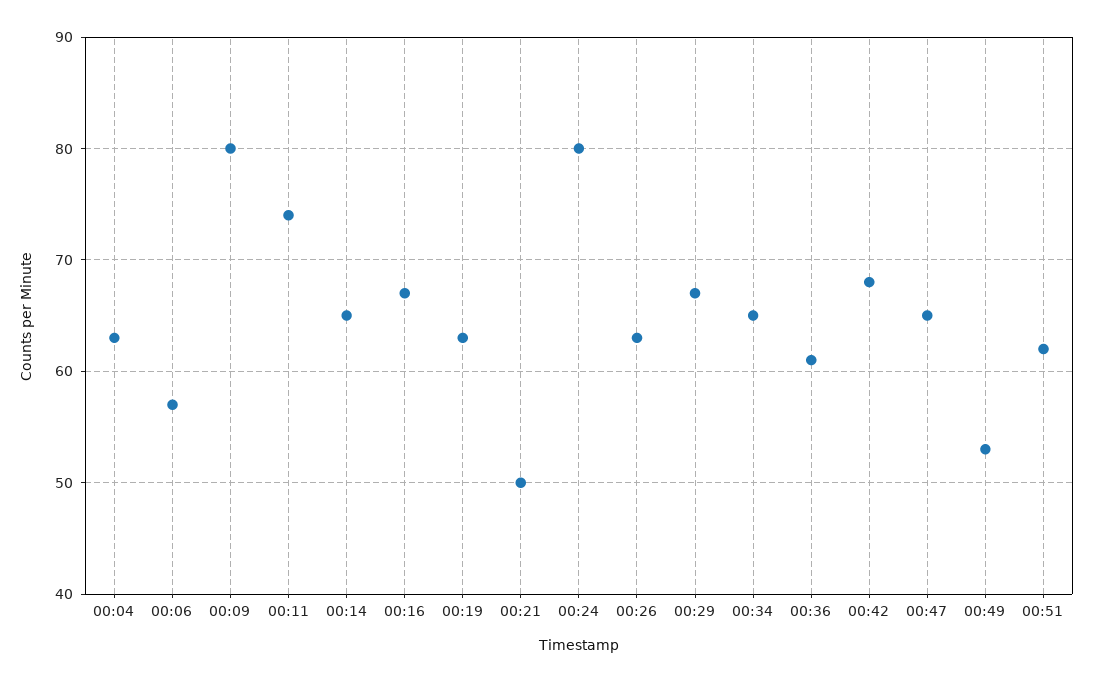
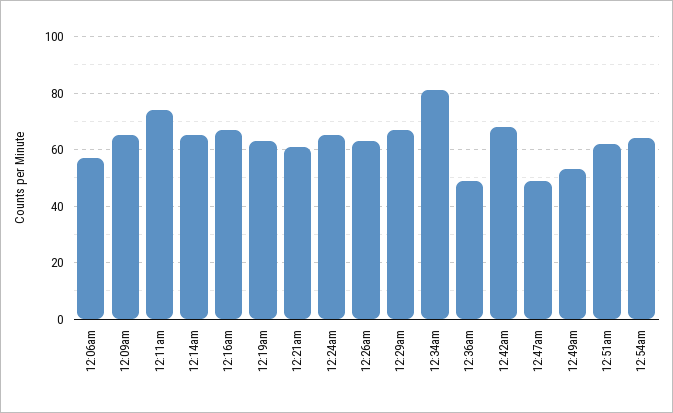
00:04: 63 -> none
00:09: 80 -> 65
00:21: 50 -> 60
00:24: 80 -> 65
00:34: 65 -> 80
00:36: 61 -> 50
00:47: 65 -> 50
12:54am: none -> 65

